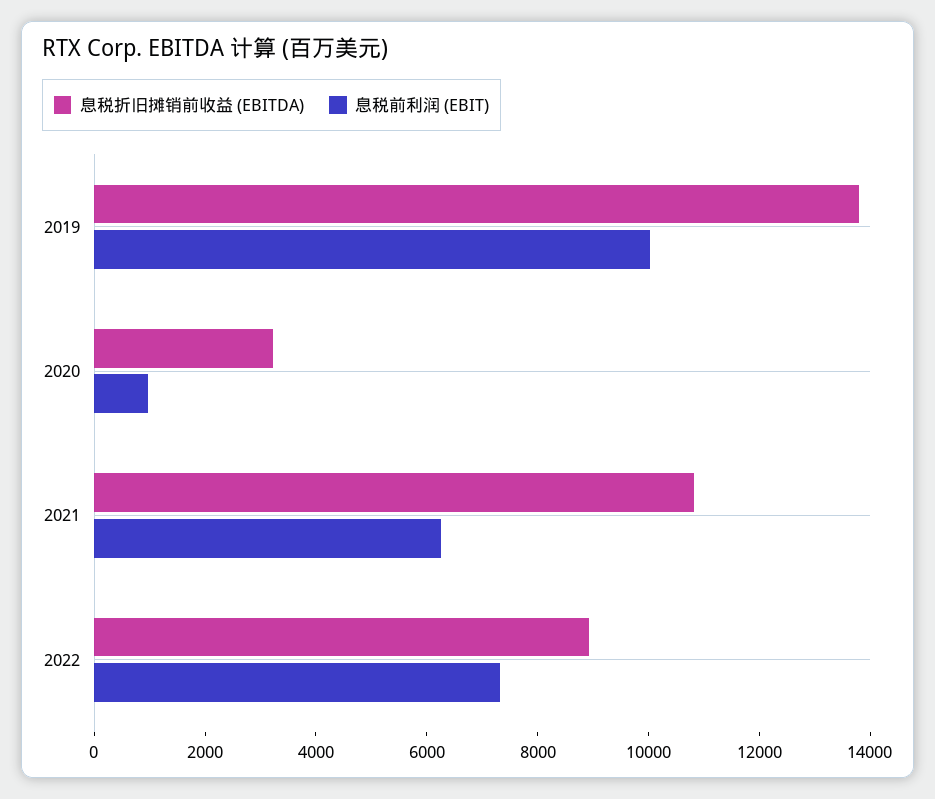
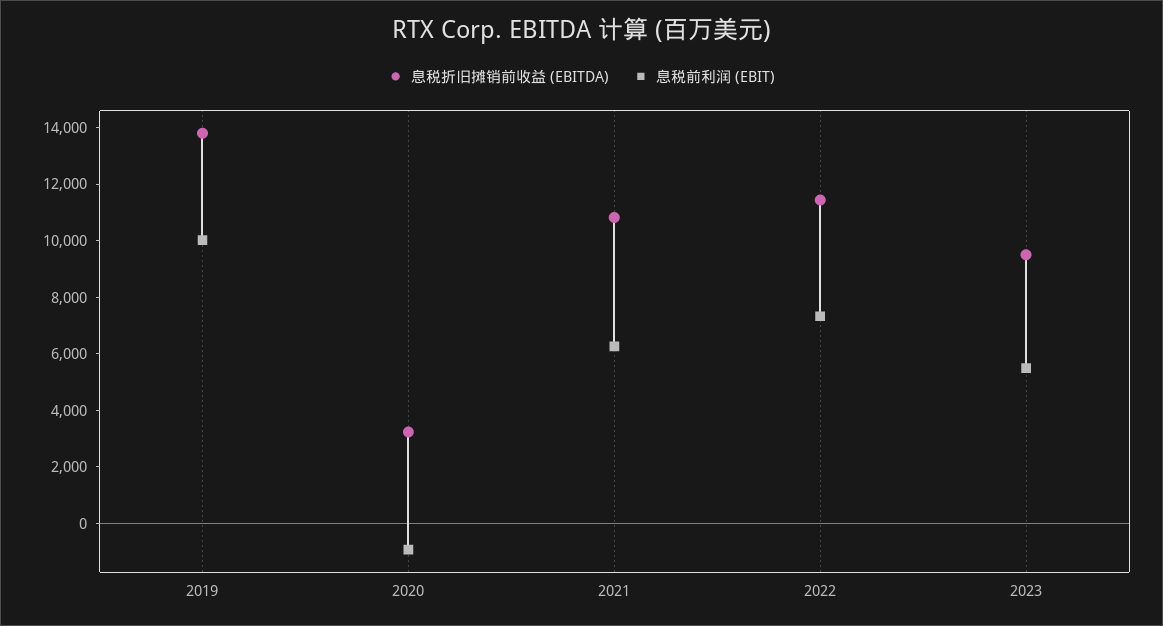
息税前利润 (EBIT), 2020: 1000 -> -1000
息税折旧摊销前收益 (EBITDA), 2022: 9000 -> 11500
息税折旧摊销前收益 (EBITDA), 2023: none -> 9500
息税前利润 (EBIT), 2023: none -> 5500

